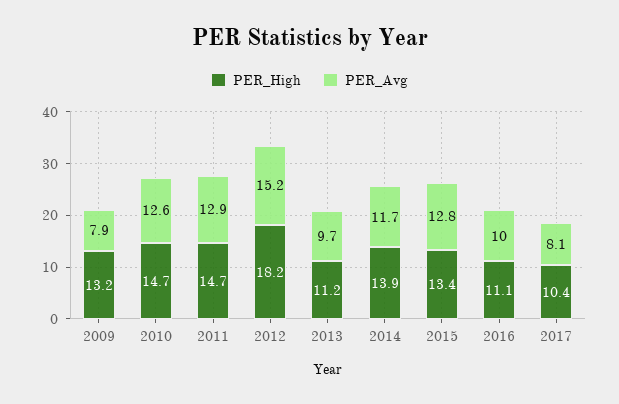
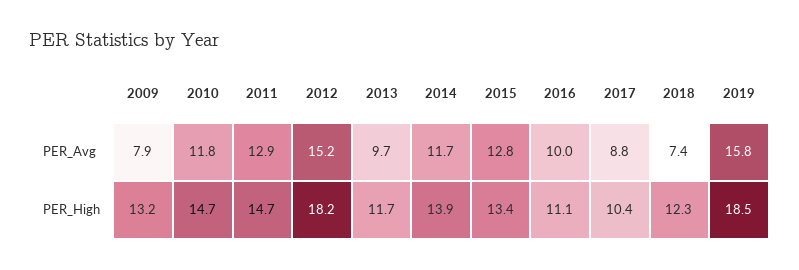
PER_Avg, 2010: 12.6 -> 11.8
PER_High, 2013: 11.2 -> 11.7
PER_Avg, 2017: 8.1 -> 8.8
PER_Avg, 2018: none -> 7.4
PER_Avg, 2019: none -> 15.8
PER_High, 2018: none -> 12.3
PER_High, 2019: none -> 18.5

